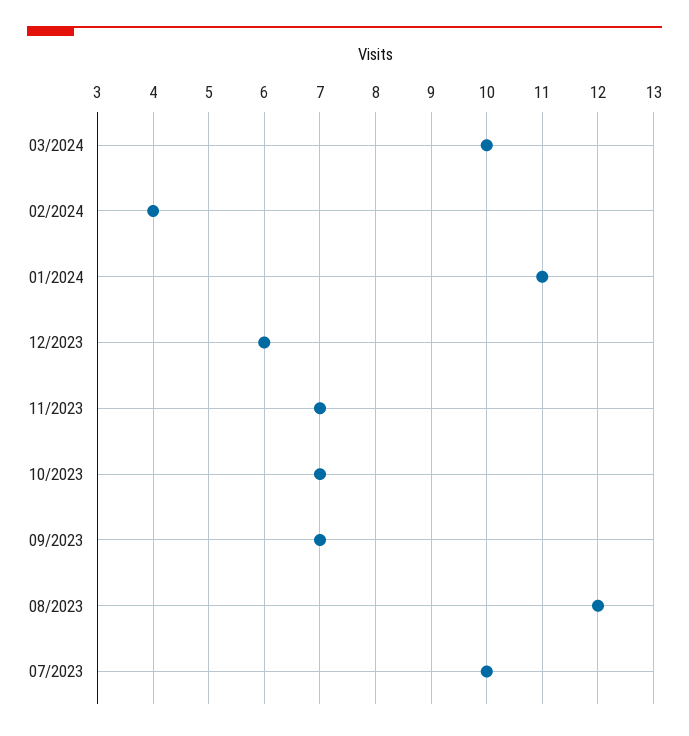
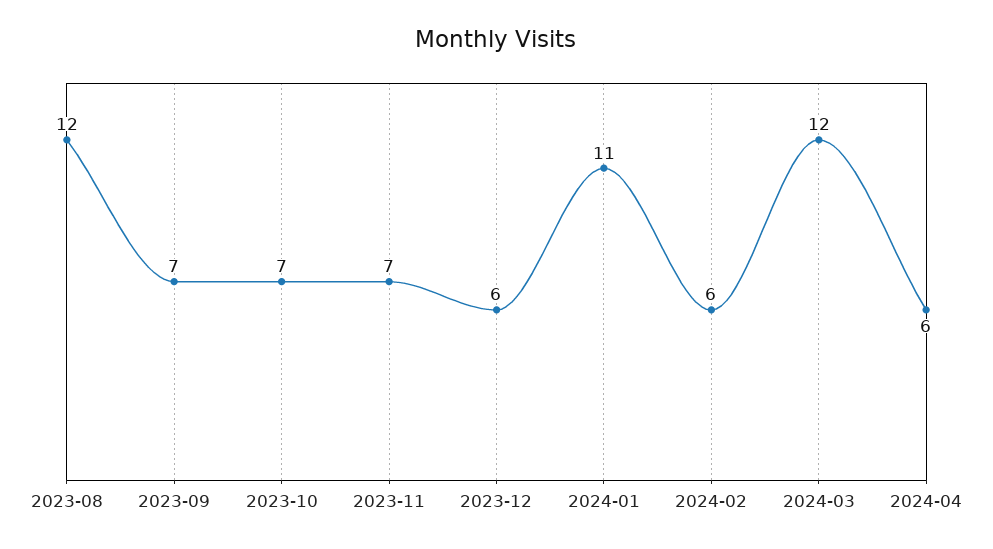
03/2024: 10 -> 12
02/2024: 4 -> 6
07/2023: 10 -> none
2024-04: none -> 6

